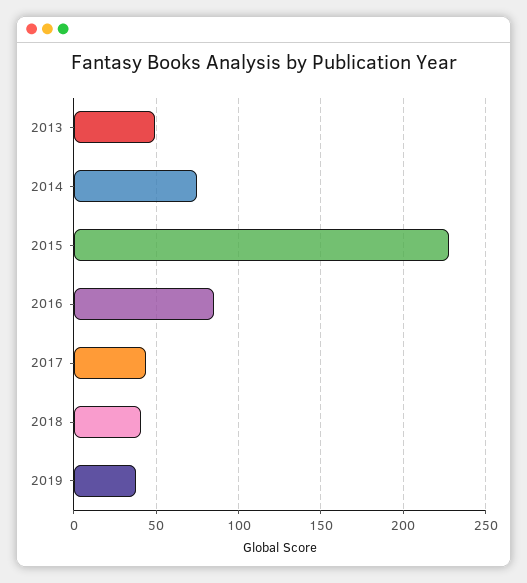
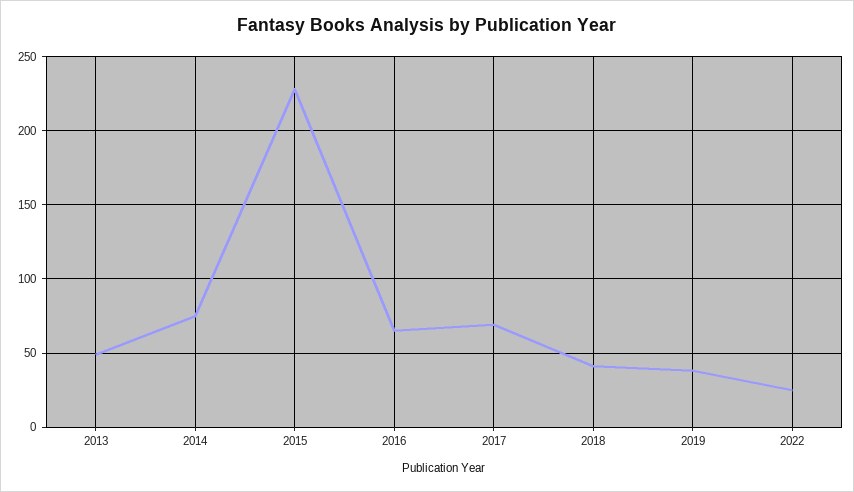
2016: 85 -> 65
2017: 45 -> 70
2022: none -> 25

